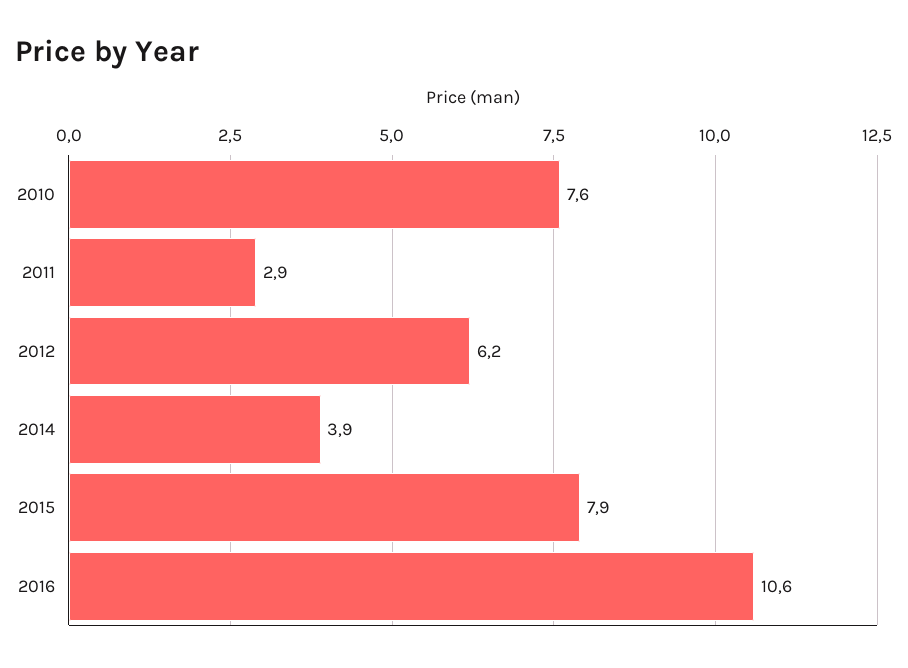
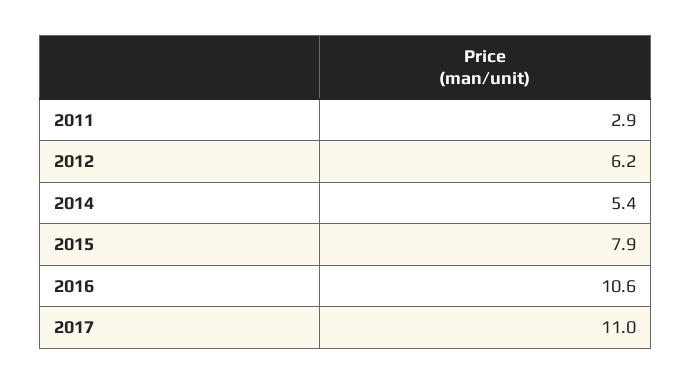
2010: 7.6 -> none
2014: 3.9 -> 5.4
2017: none -> 11

